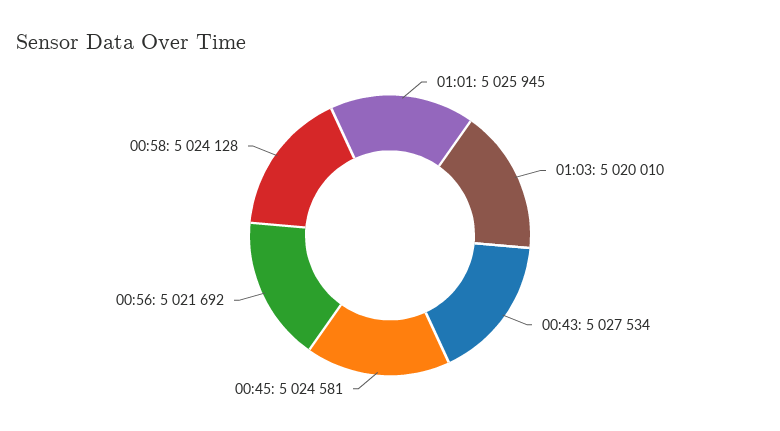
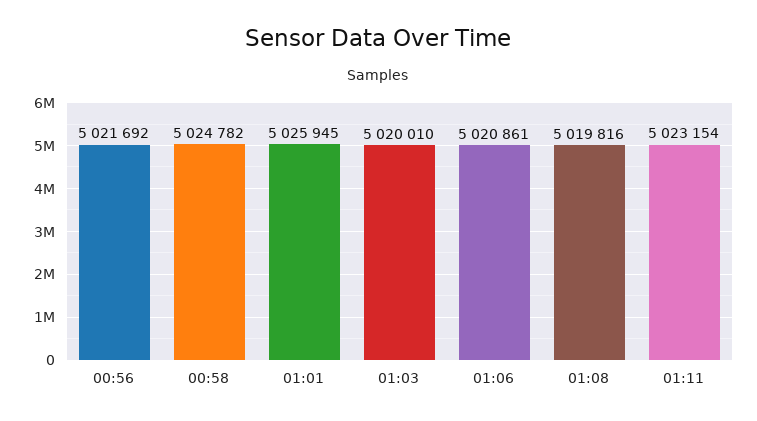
00:43: 5027534 -> none
00:45: 5024581 -> none
00:58: 5024128 -> 5024782
01:06: none -> 5020861
01:08: none -> 5019816
01:11: none -> 5023154

